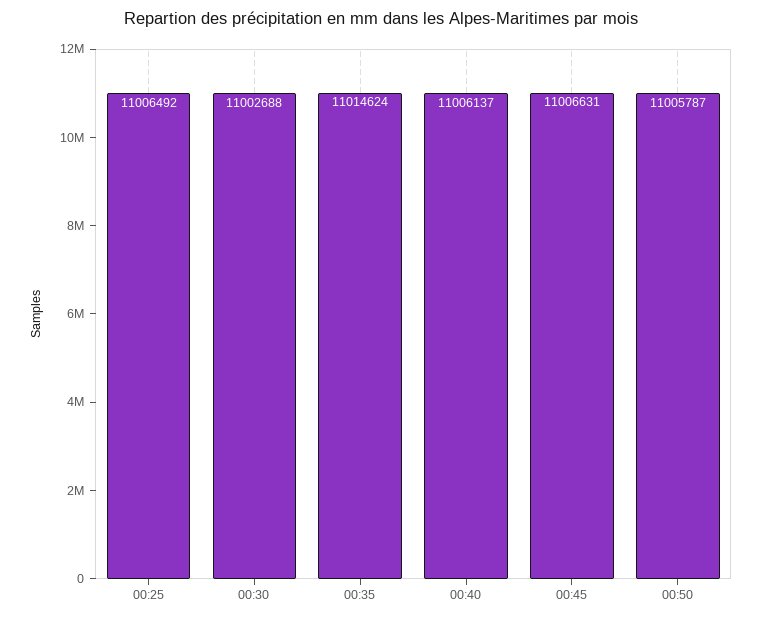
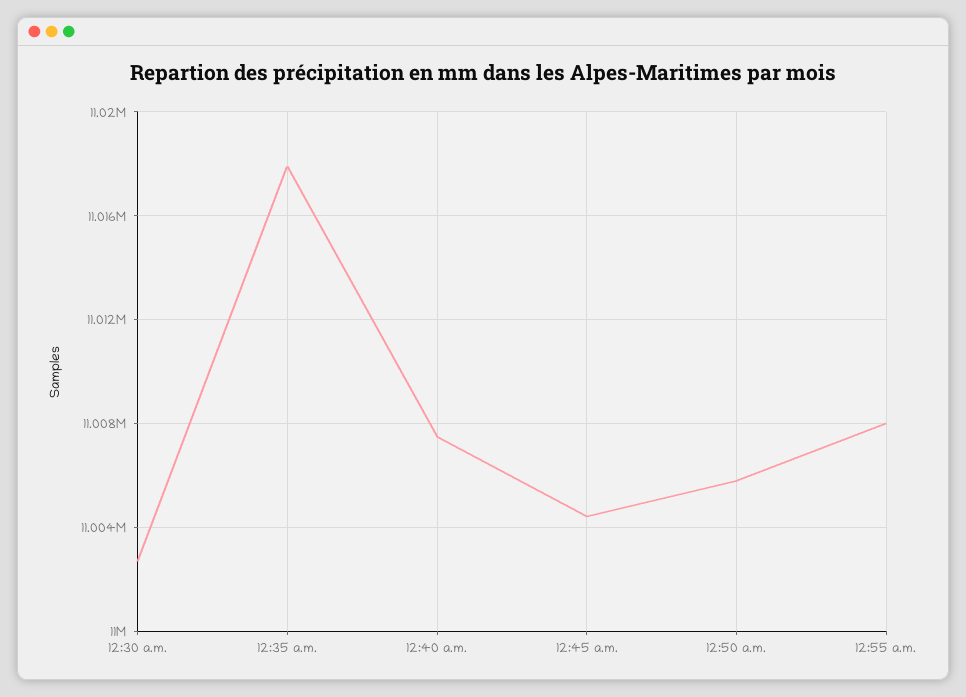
00:25: 11006492 -> none
00:35: 11014624 -> 11018000
00:40: 11006137 -> 11007500
00:45: 11006631 -> 11004500
12:55 a.m.: none -> 11008000

